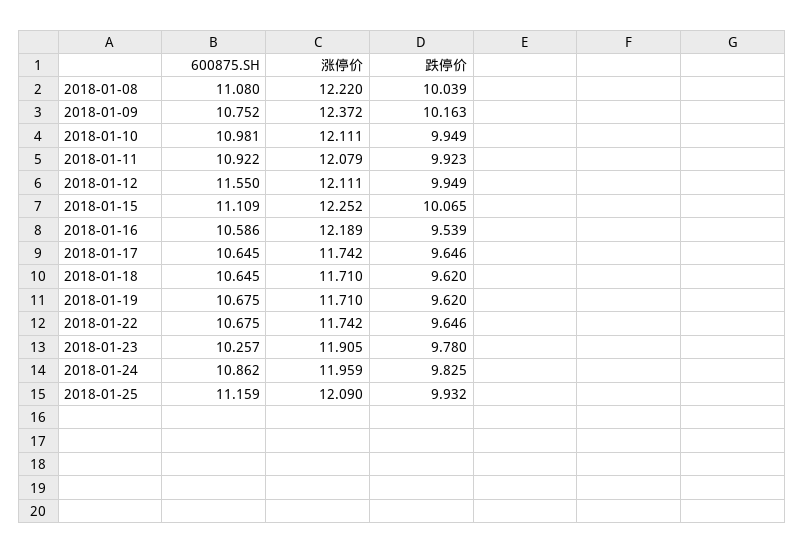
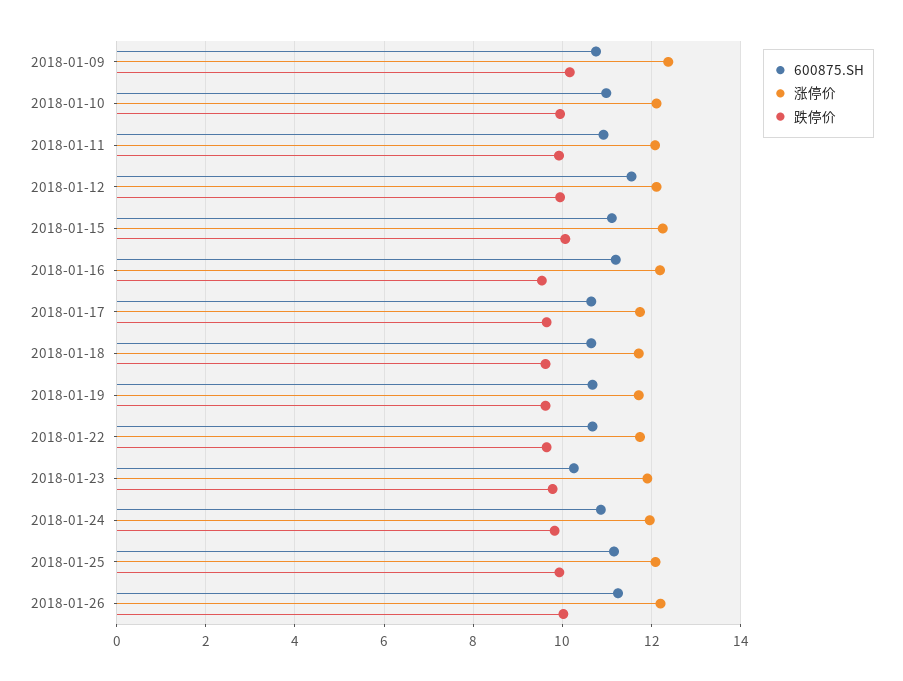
600875.SH, 2018-01-08: 11.08 -> none
涨停价, 2018-01-08: 12.22 -> none
跌停价, 2018-01-08: 10.039 -> none
600875.SH, 2018-01-16: 10.586 -> 11.2
600875.SH, 2018-01-26: none -> 11.2
涨停价, 2018-01-26: none -> 12.2
跌停价, 2018-01-26: none -> 10

